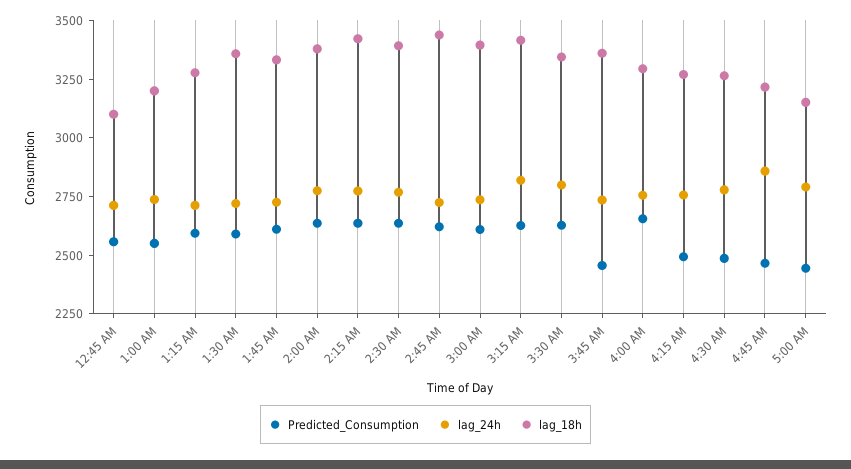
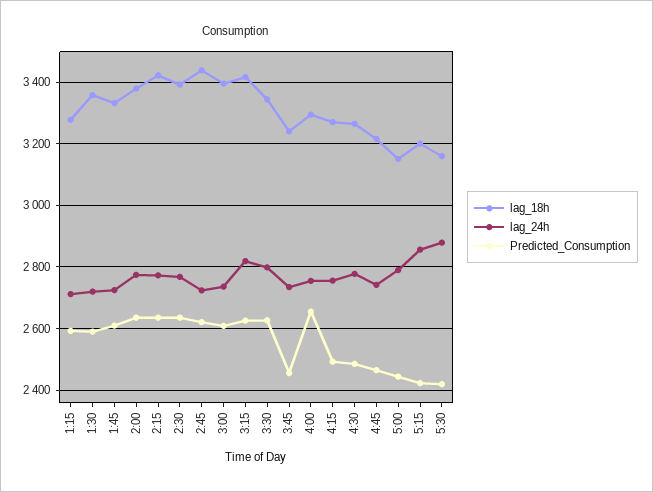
Predicted_Consumption, 12:45 AM: 2550 -> none
lag_24h, 12:45 AM: 2700 -> none
lag_18h, 12:45 AM: 3100 -> none
Predicted_Consumption, 1:00 AM: 2550 -> none
lag_24h, 1:00 AM: 2750 -> none
lag_18h, 1:00 AM: 3200 -> none
lag_18h, 3:45 AM: 3350 -> 3240
lag_24h, 4:45 AM: 2850 -> 2740
lag_18h, 5:15: none -> 3200
lag_24h, 5:15: none -> 2860
Predicted_Consumption, 5:15: none -> 2420
lag_18h, 5:30: none -> 3160
lag_24h, 5:30: none -> 2880
Predicted_Consumption, 5:30: none -> 2420

